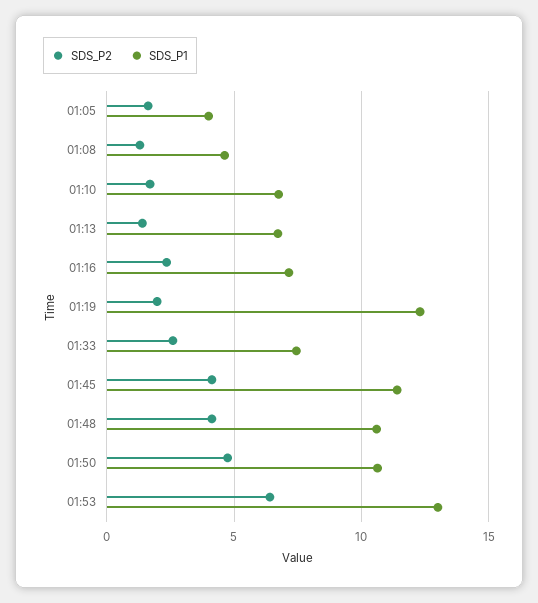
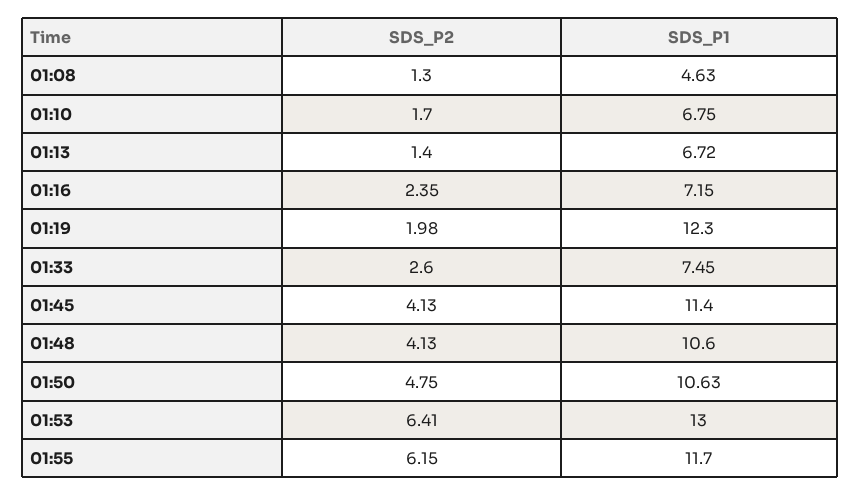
SDS_P2, 01:05: 1.5 -> none
SDS_P1, 01:05: 4 -> none
SDS_P2, 01:55: none -> 6.15
SDS_P1, 01:55: none -> 11.7

